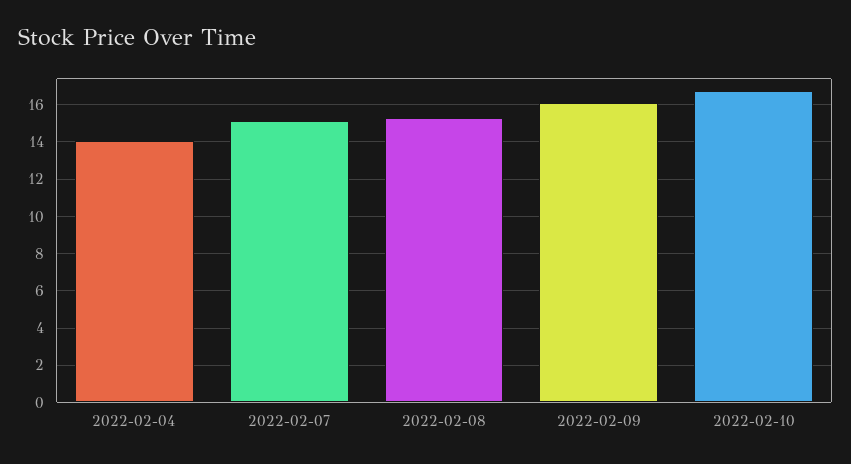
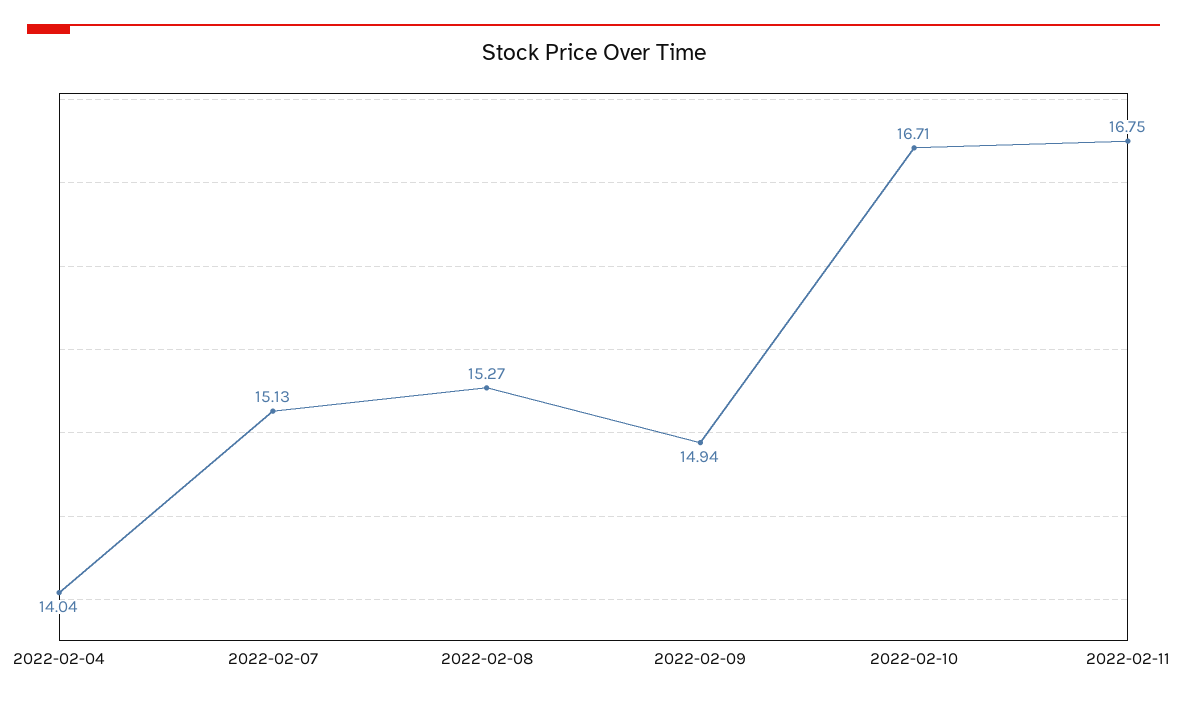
2022-02-09: 16 -> 14.94
2022-02-11: none -> 16.75

